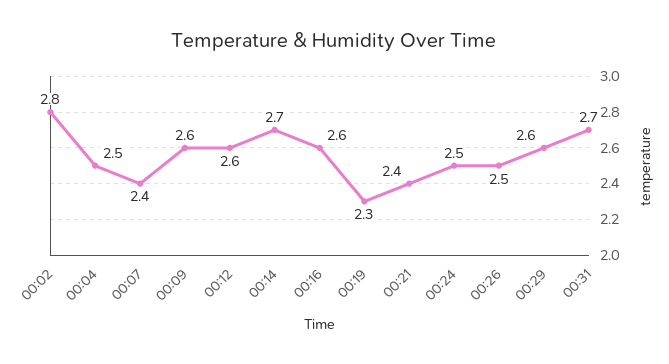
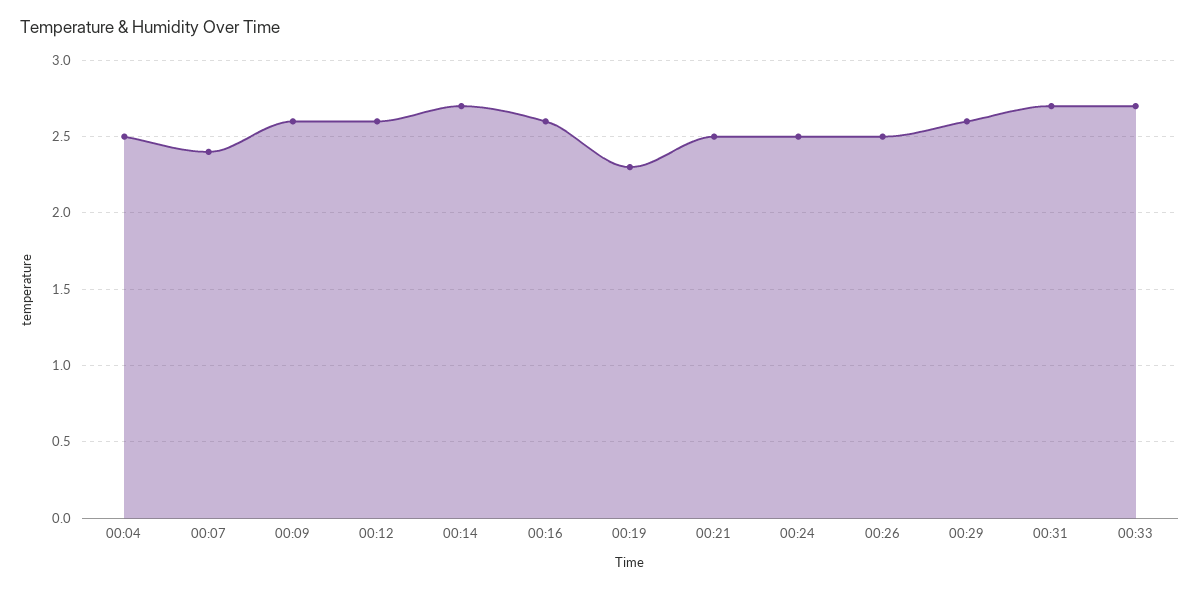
00:02: 2.8 -> none
00:21: 2.4 -> 2.5
00:33: none -> 2.7

